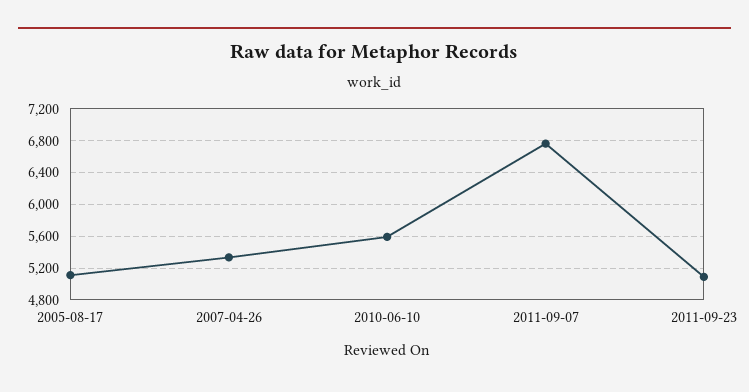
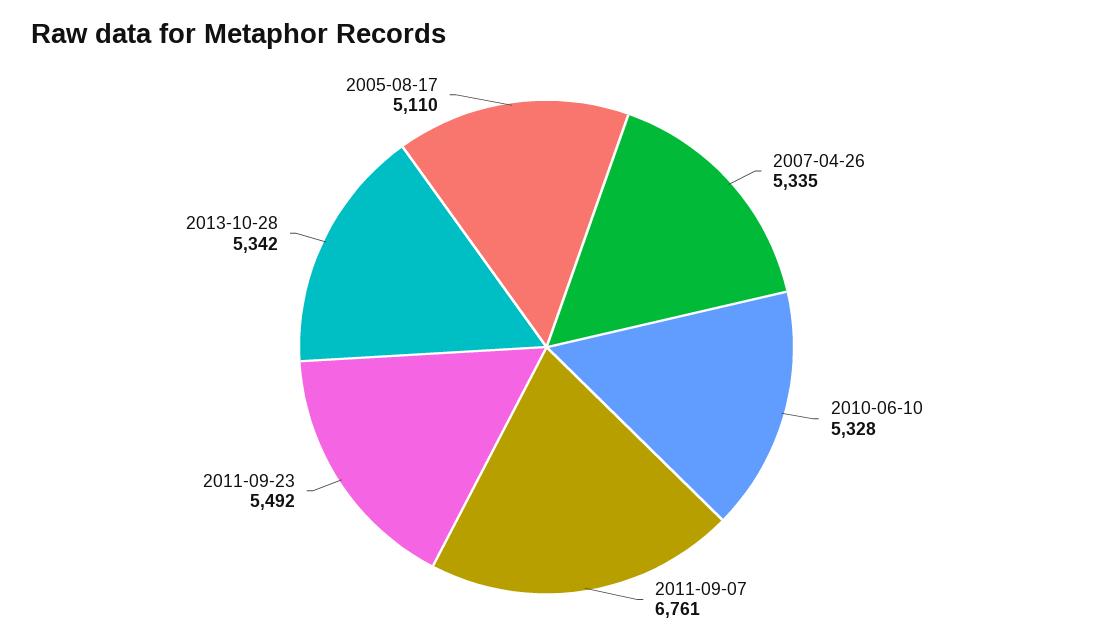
2010-06-10: 5600 -> 5328
2011-09-23: 5100 -> 5492
2013-10-28: none -> 5342

